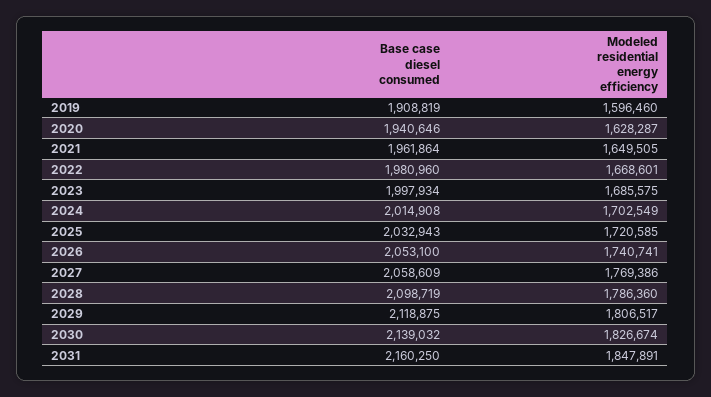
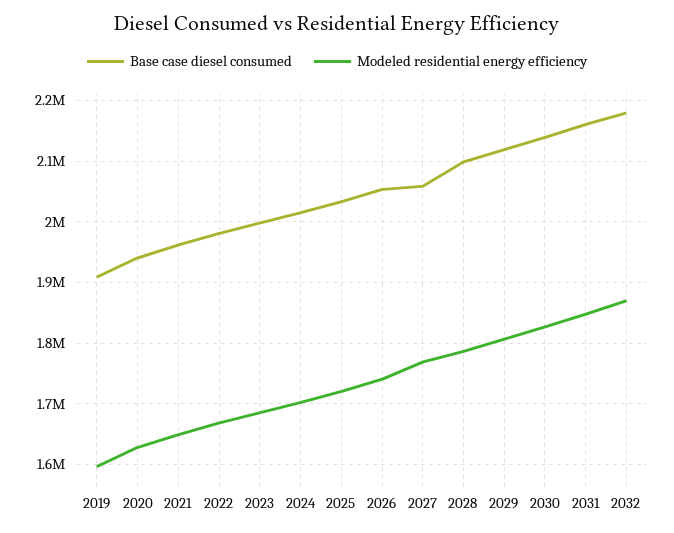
Base case diesel consumed, 2032: none -> 2180000
Modeled residential energy efficiency, 2032: none -> 1870000

